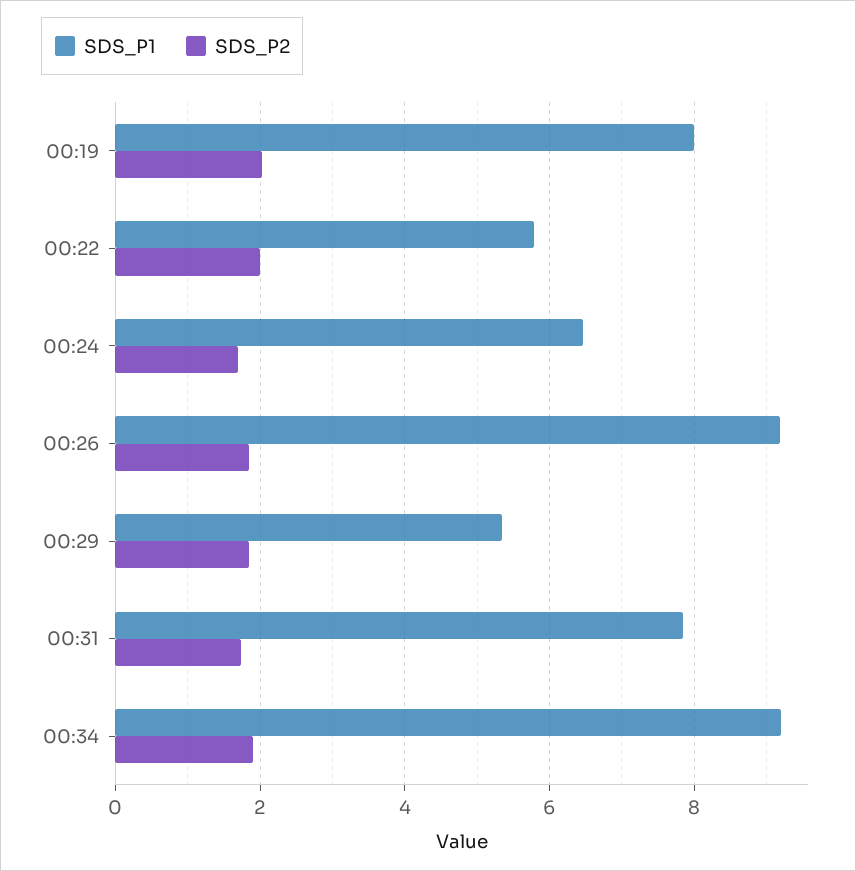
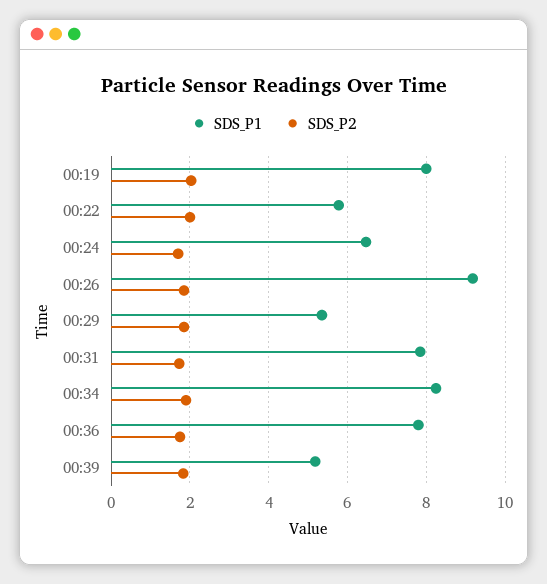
SDS_P1, 00:34: 9.2 -> 8.2
SDS_P1, 00:36: none -> 7.8
SDS_P2, 00:36: none -> 1.8
SDS_P1, 00:39: none -> 5.2
SDS_P2, 00:39: none -> 1.8

